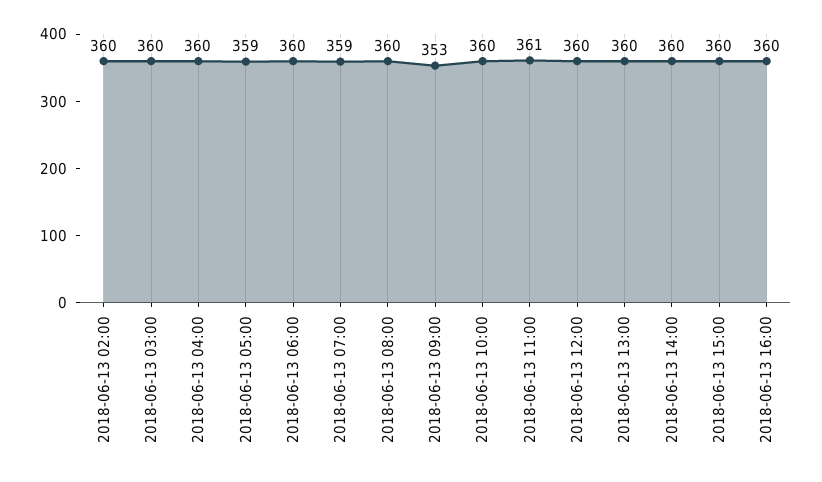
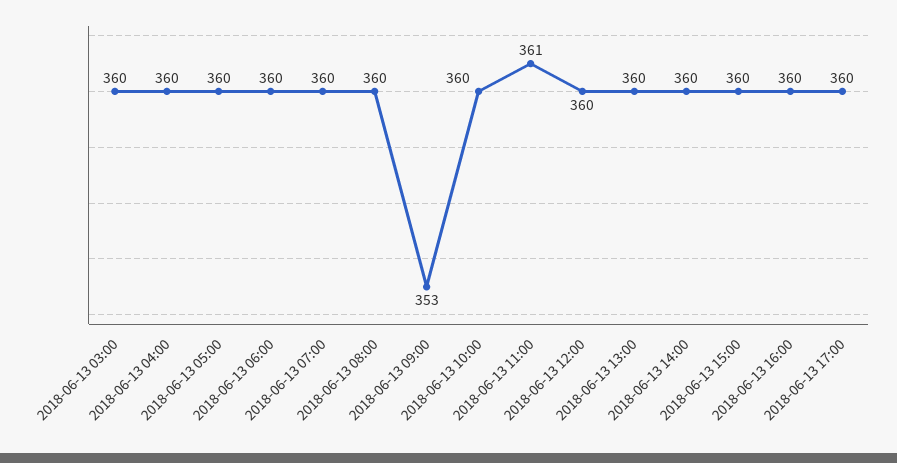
2018-06-13 02:00: 360 -> none
2018-06-13 05:00: 359 -> 360
2018-06-13 07:00: 359 -> 360
2018-06-13 17:00: none -> 360

